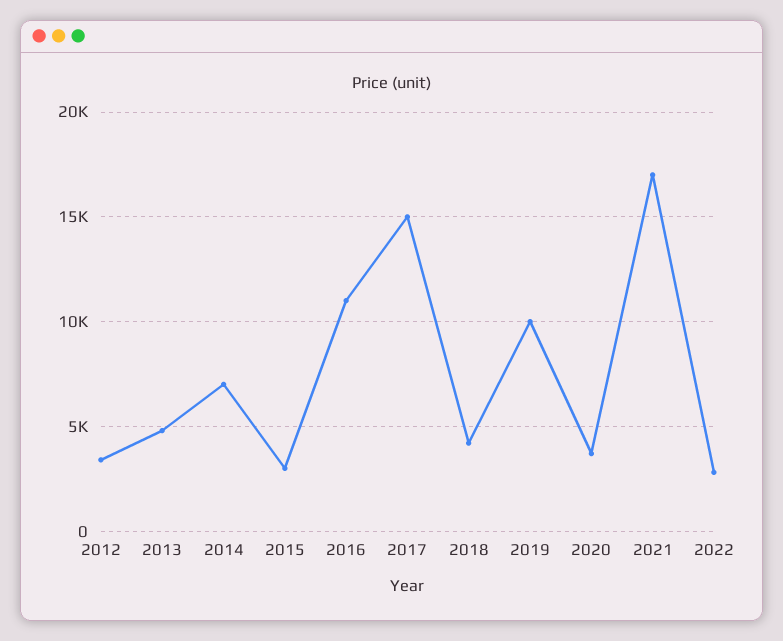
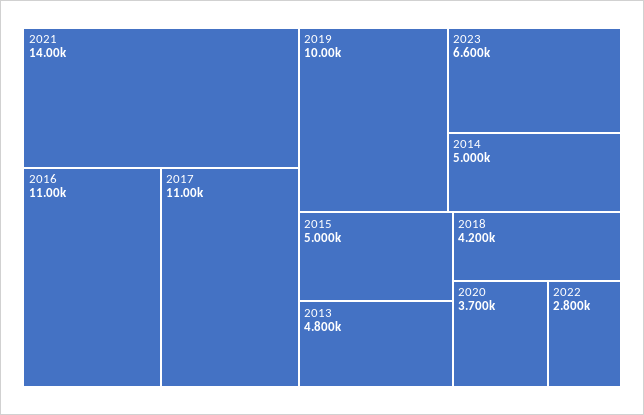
2012: 3500 -> none
2014: 7000 -> 5000
2015: 3000 -> 5000
2017: 15000 -> 11000
2021: 17000 -> 14000
2023: none -> 6600

